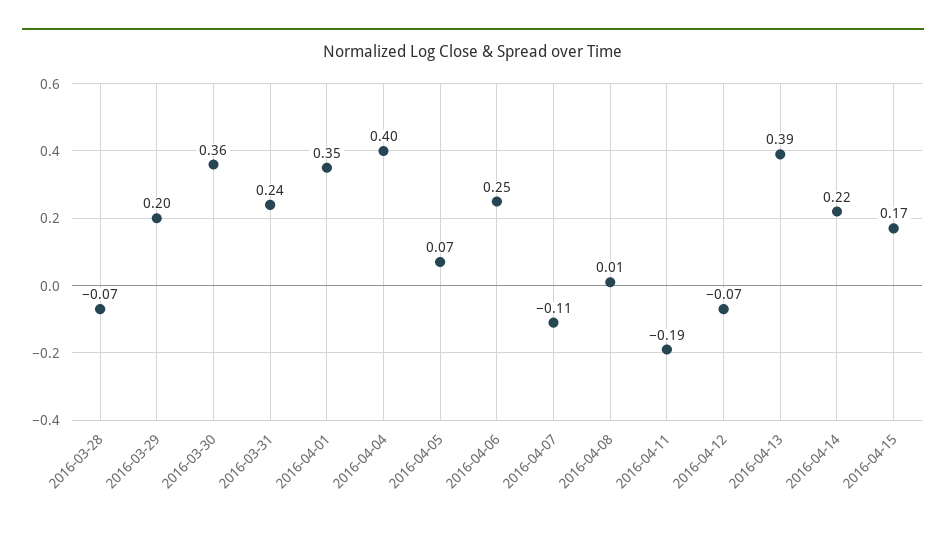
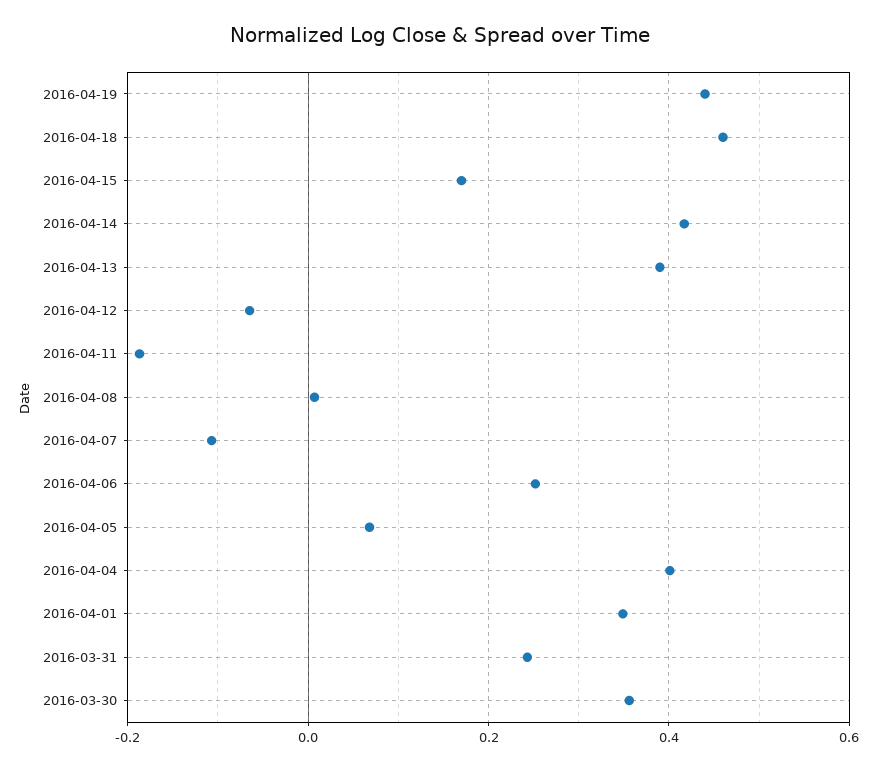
2016-03-28: -0.07 -> none
2016-03-29: 0.2 -> none
2016-04-14: 0.22 -> 0.42
2016-04-19: none -> 0.44
2016-04-18: none -> 0.46

